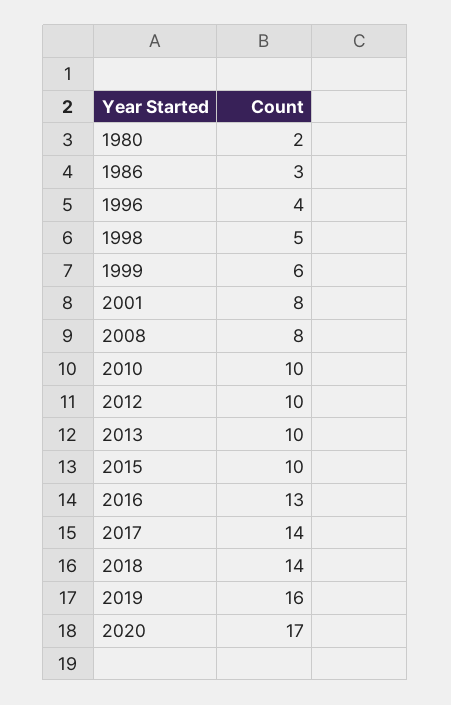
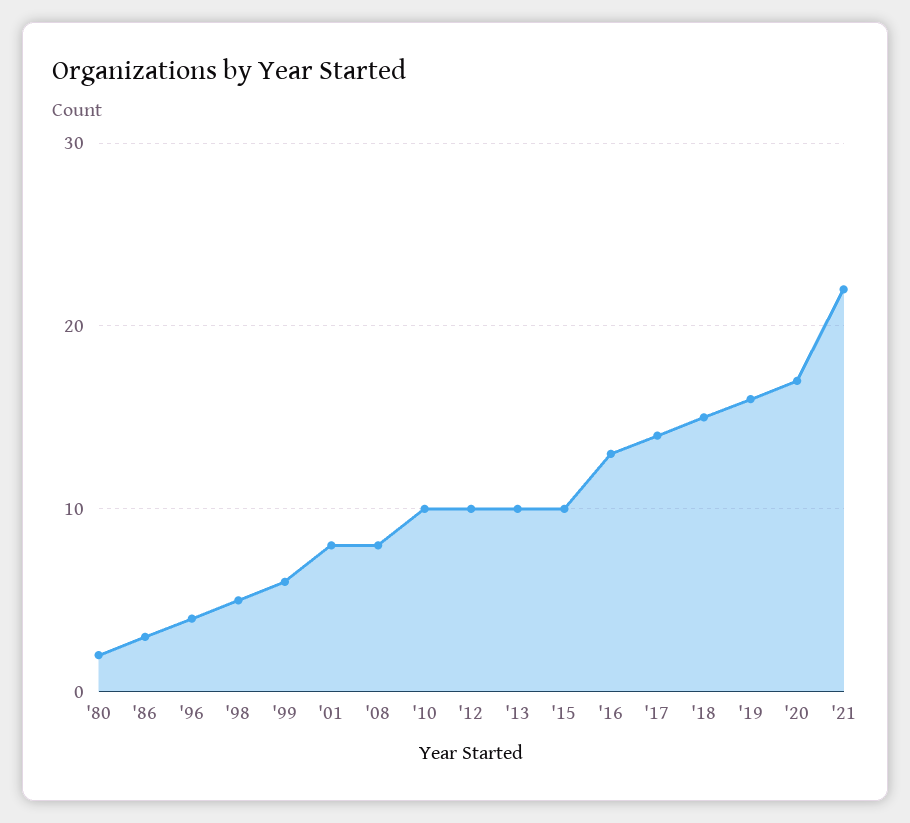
2018: 14 -> 15
'21: none -> 22

